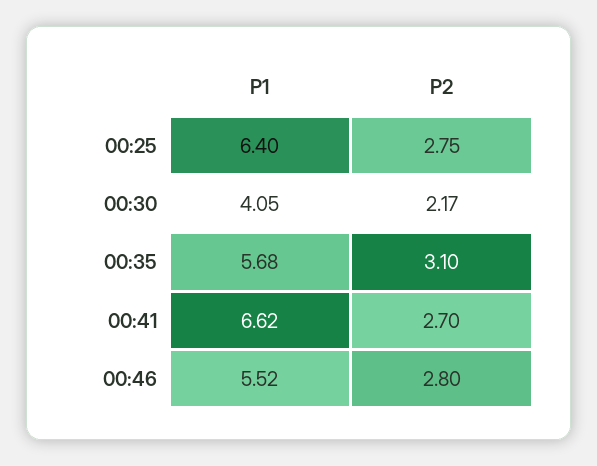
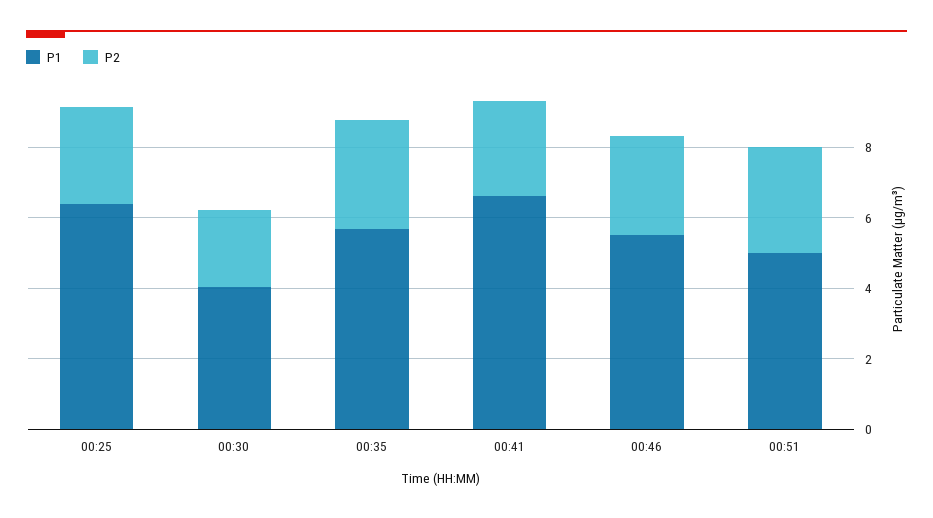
P1, 00:51: none -> 5
P2, 00:51: none -> 3

